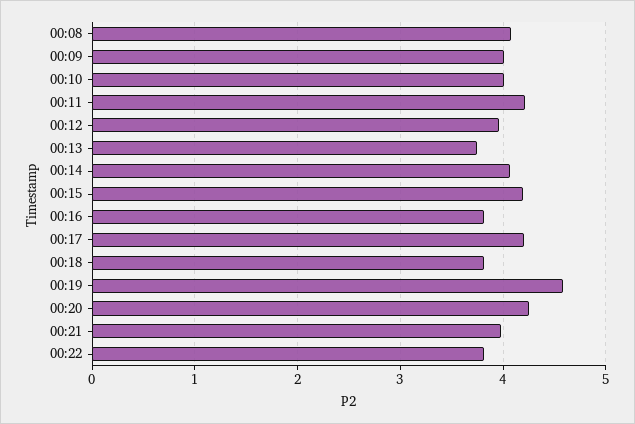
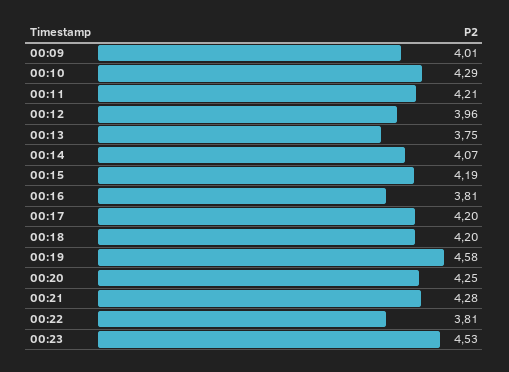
00:08: 4.1 -> none
00:10: 4 -> 4.29
00:18: 3.8 -> 4.2
00:21: 4 -> 4.28
00:23: none -> 4.53

